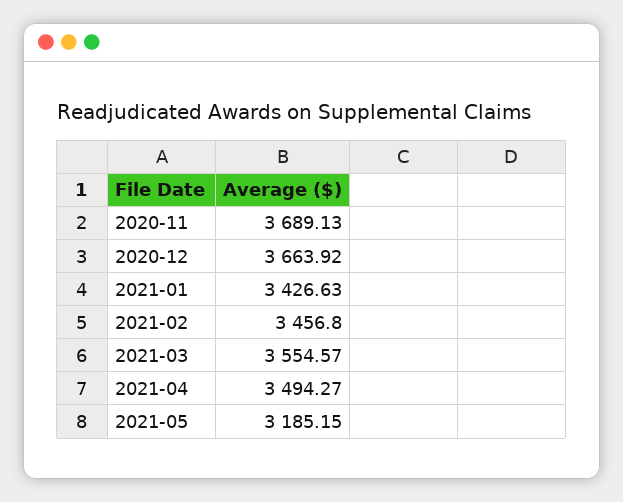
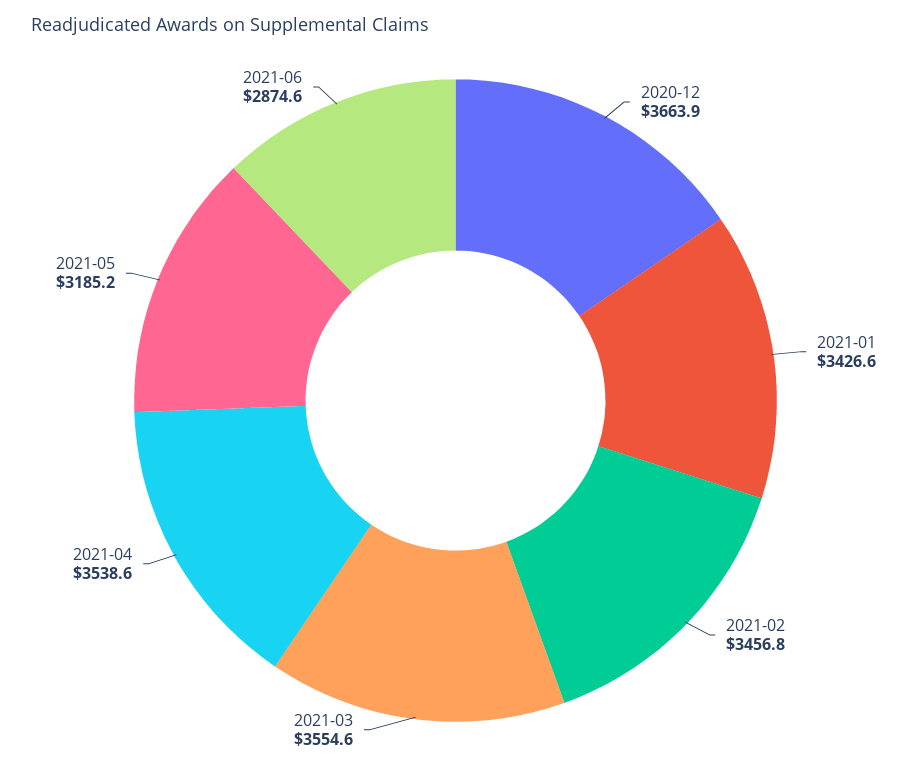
2020-11: 3689.13 -> none
2021-04: 3494.27 -> 3538.6
2021-06: none -> 2874.6

